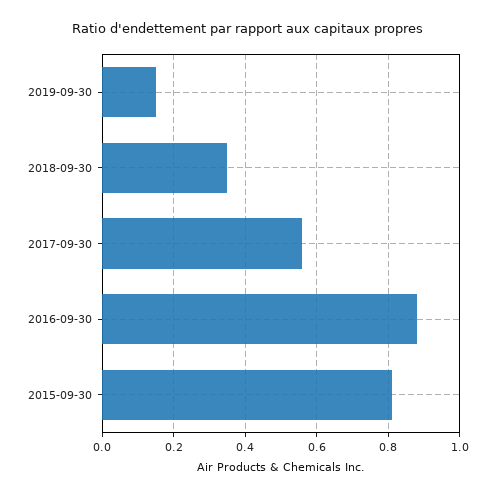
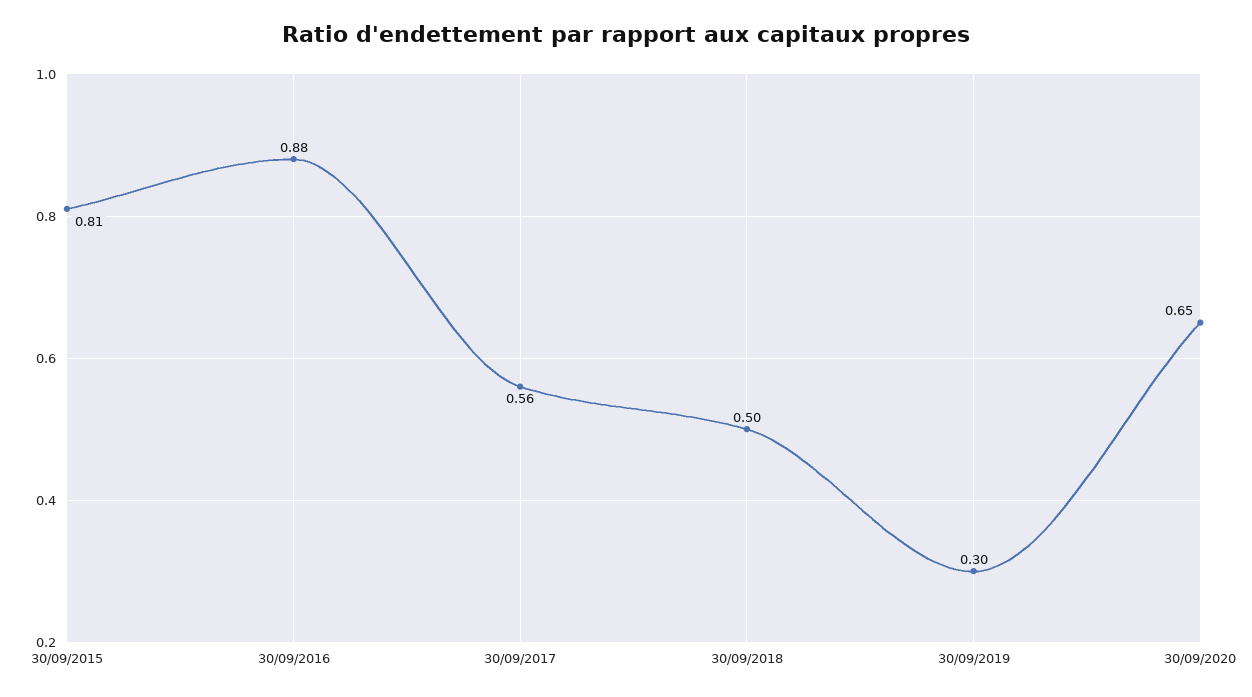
2019-09-30: 0.15 -> 0.3
2018-09-30: 0.35 -> 0.5
30/09/2020: none -> 0.65

